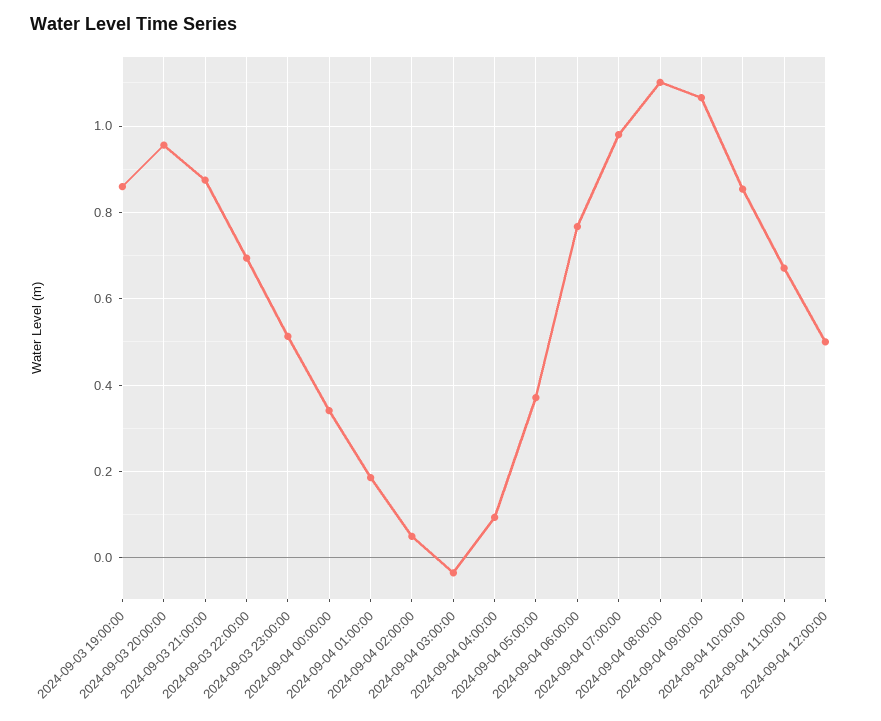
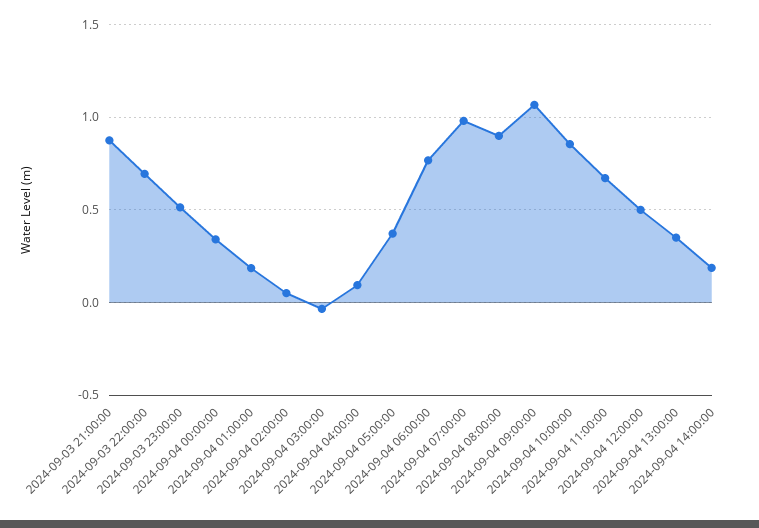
2024-09-03 19:00:00: 0.86 -> none
2024-09-03 20:00:00: 0.96 -> none
2024-09-04 08:00:00: 1.1 -> 0.9
2024-09-04 13:00:00: none -> 0.35
2024-09-04 14:00:00: none -> 0.2

